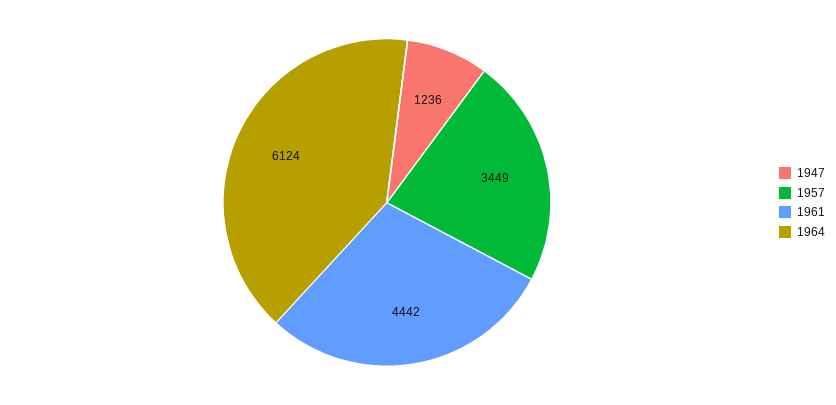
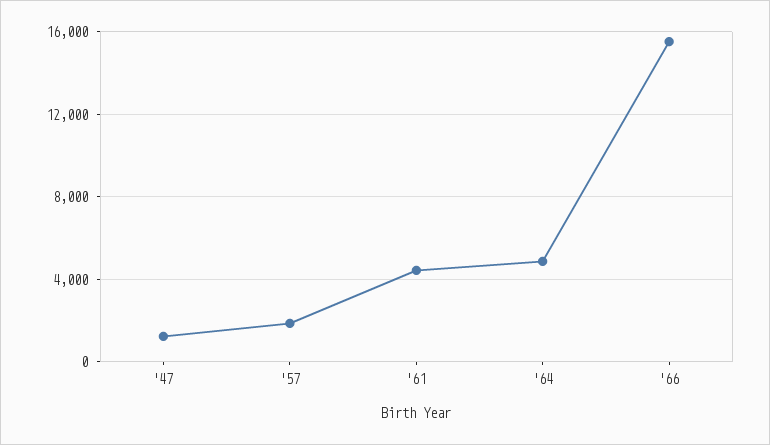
1957: 3449 -> 2000
1964: 6124 -> 5000
'66: none -> 15500

